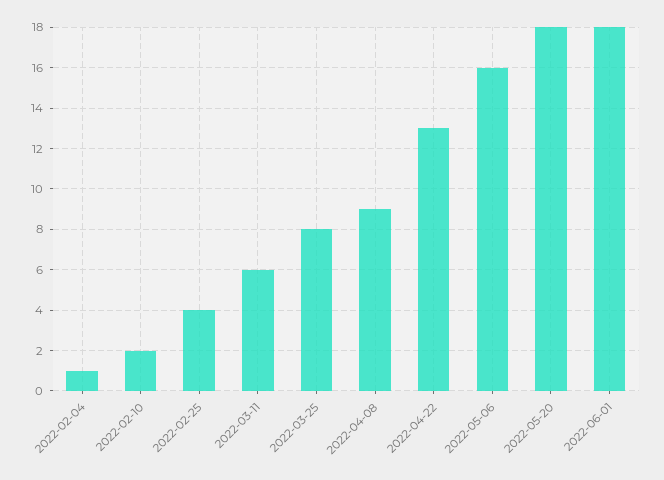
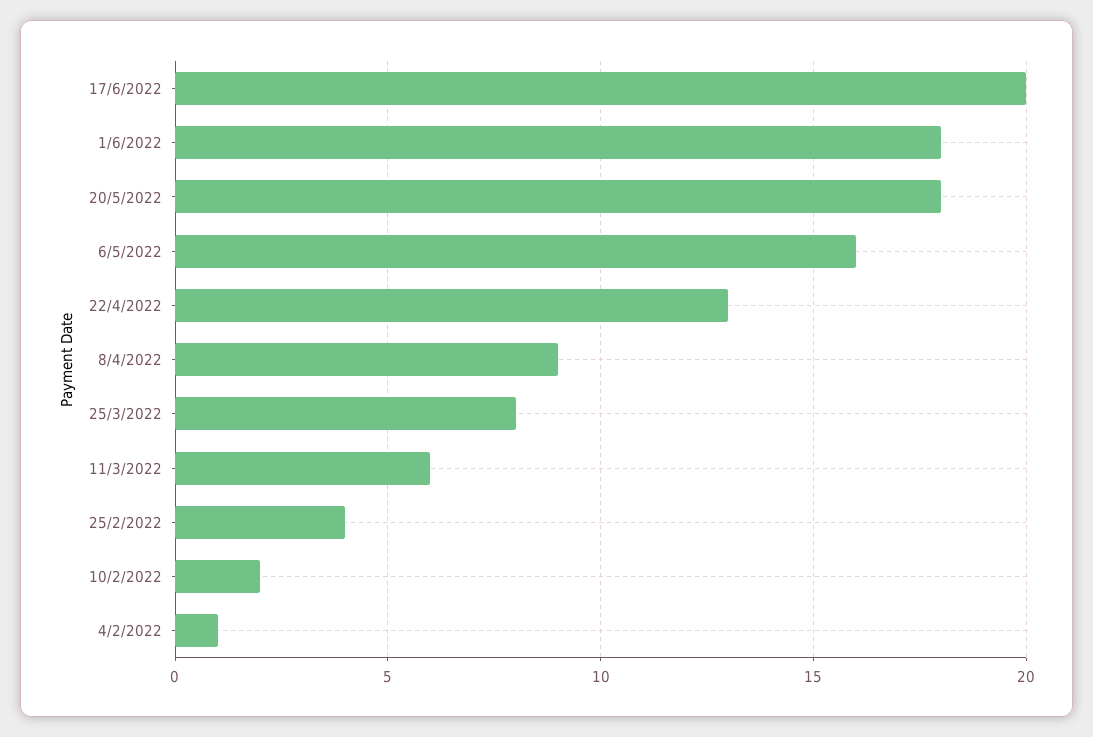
17/6/2022: none -> 20

